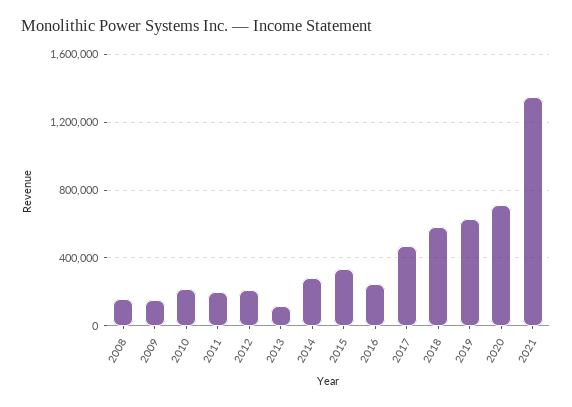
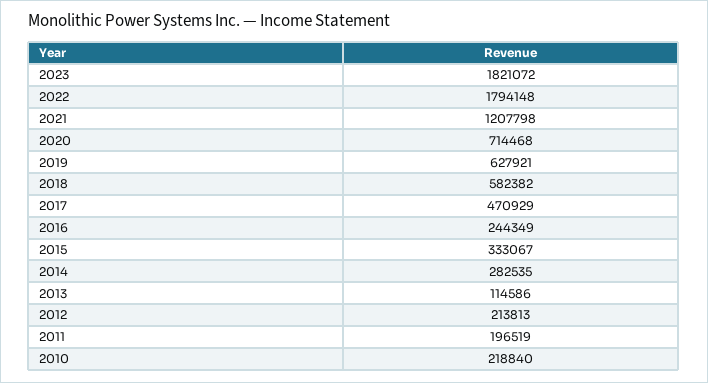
2008: 150000 -> none
2009: 150000 -> none
2021: 1350000 -> 1207798
2023: none -> 1821072
2022: none -> 1794148

